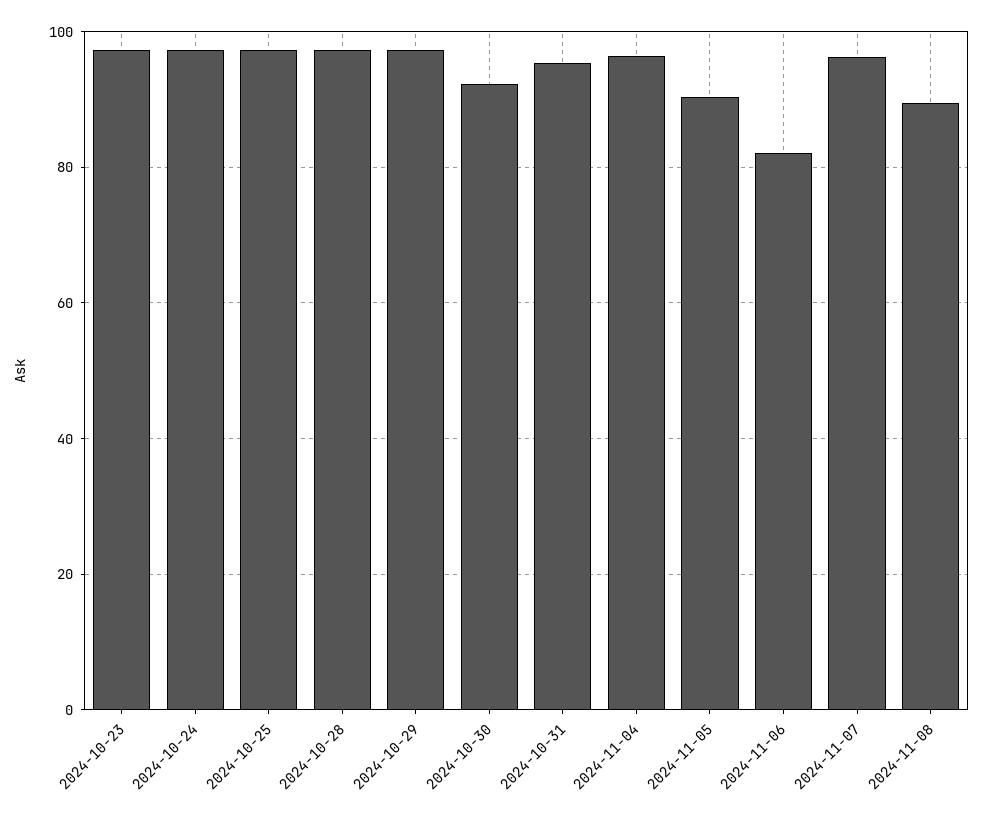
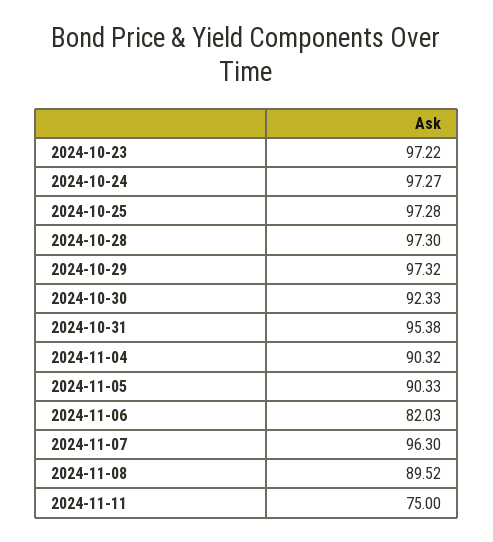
2024-11-04: 96 -> 90.32
2024-11-11: none -> 75

